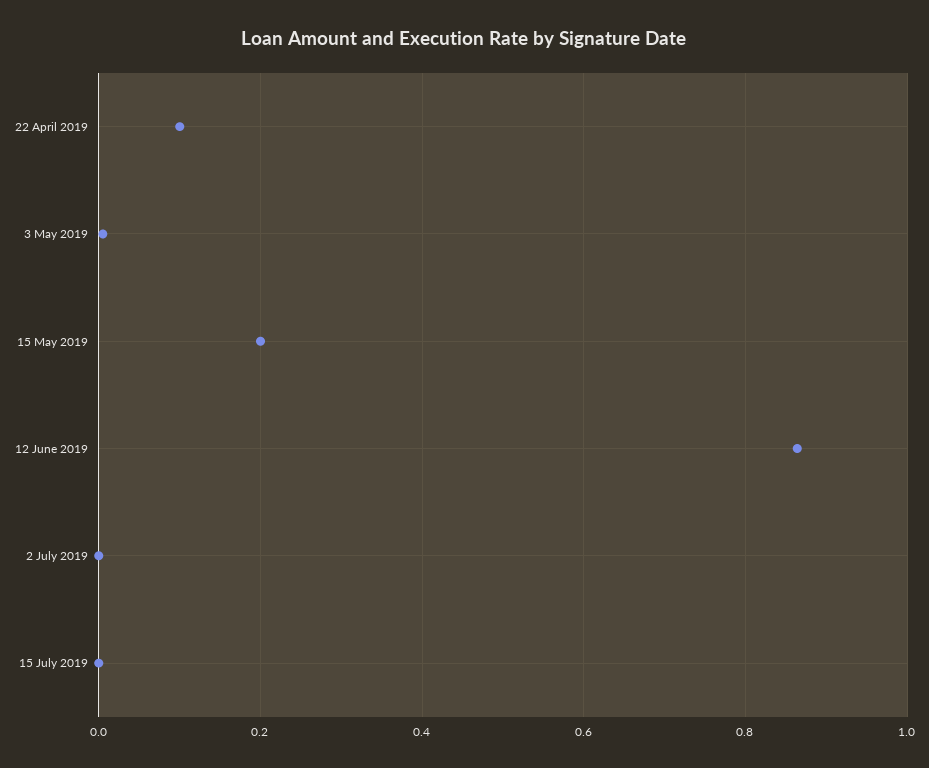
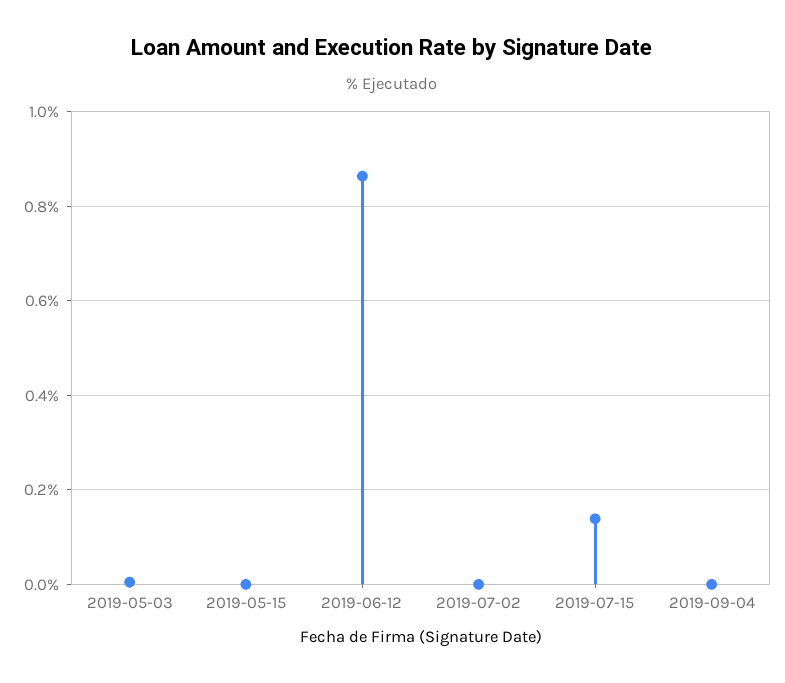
22 April 2019: 0.1 -> none
15 May 2019: 0.2 -> 0
15 July 2019: 0 -> 0.14
2019-09-04: none -> 0

